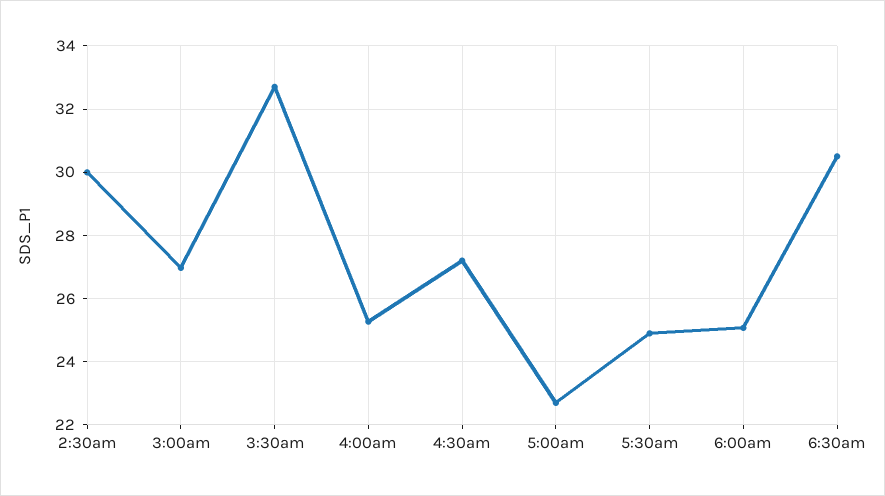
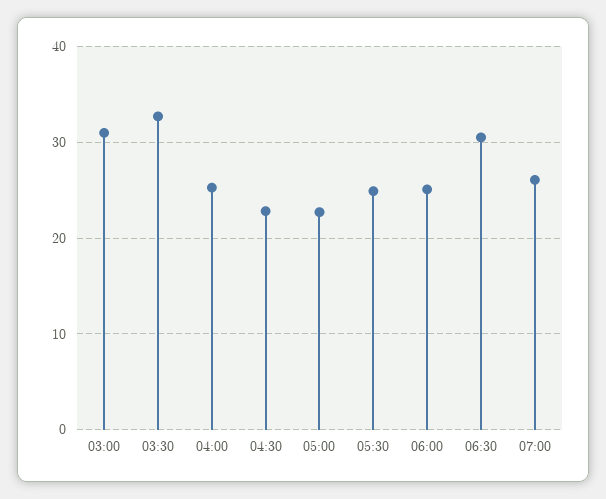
2:30am: 30 -> none
3:00am: 27 -> 31
4:30am: 27.2 -> 23
07:00: none -> 26

